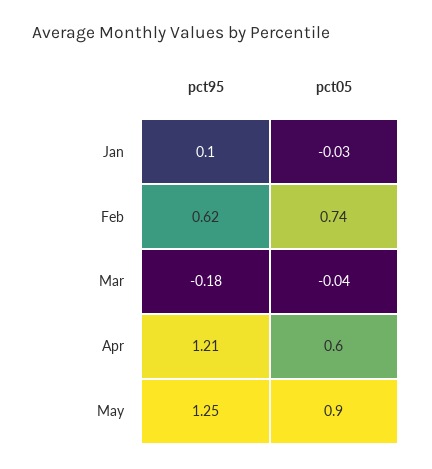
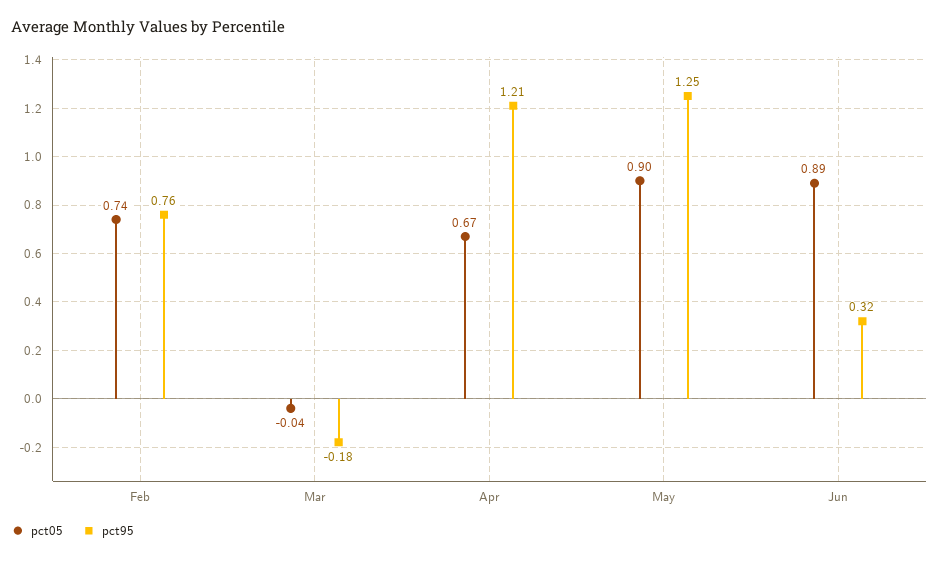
pct95, Jan: 0.1 -> none
pct05, Jan: -0.03 -> none
pct95, Feb: 0.62 -> 0.76
pct05, Apr: 0.6 -> 0.67
pct05, Jun: none -> 0.89
pct95, Jun: none -> 0.32

